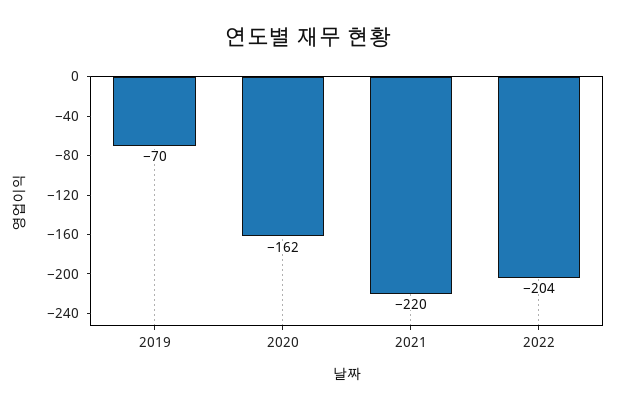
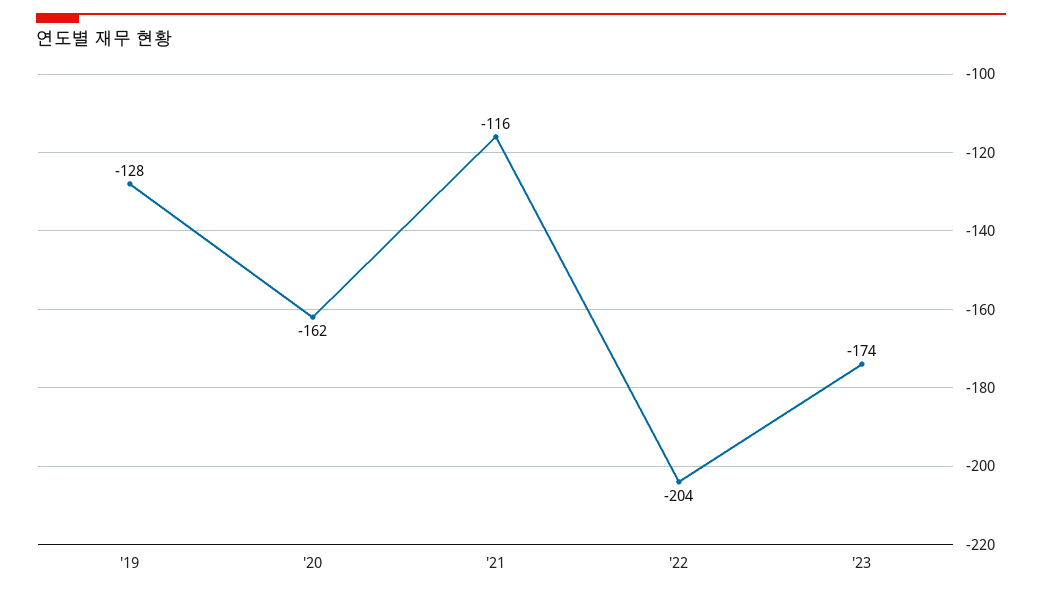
2019: -70 -> -128
2021: -220 -> -116
'23: none -> -174

